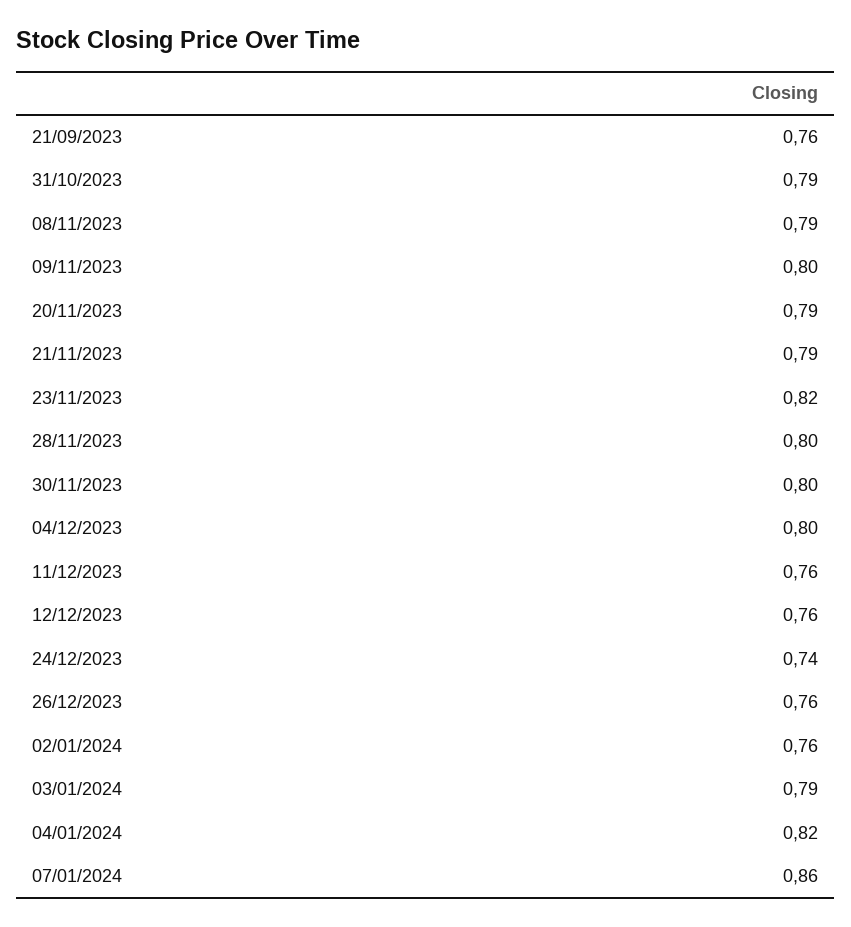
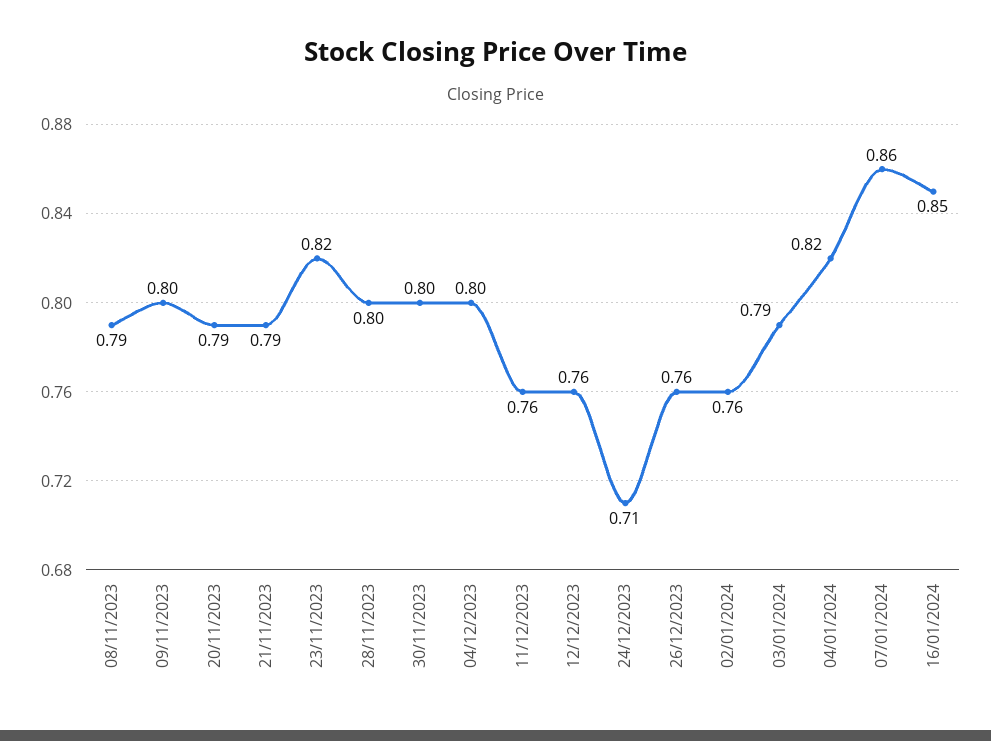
21/09/2023: 0.76 -> none
31/10/2023: 0.79 -> none
24/12/2023: 0.74 -> 0.71
16/01/2024: none -> 0.85

